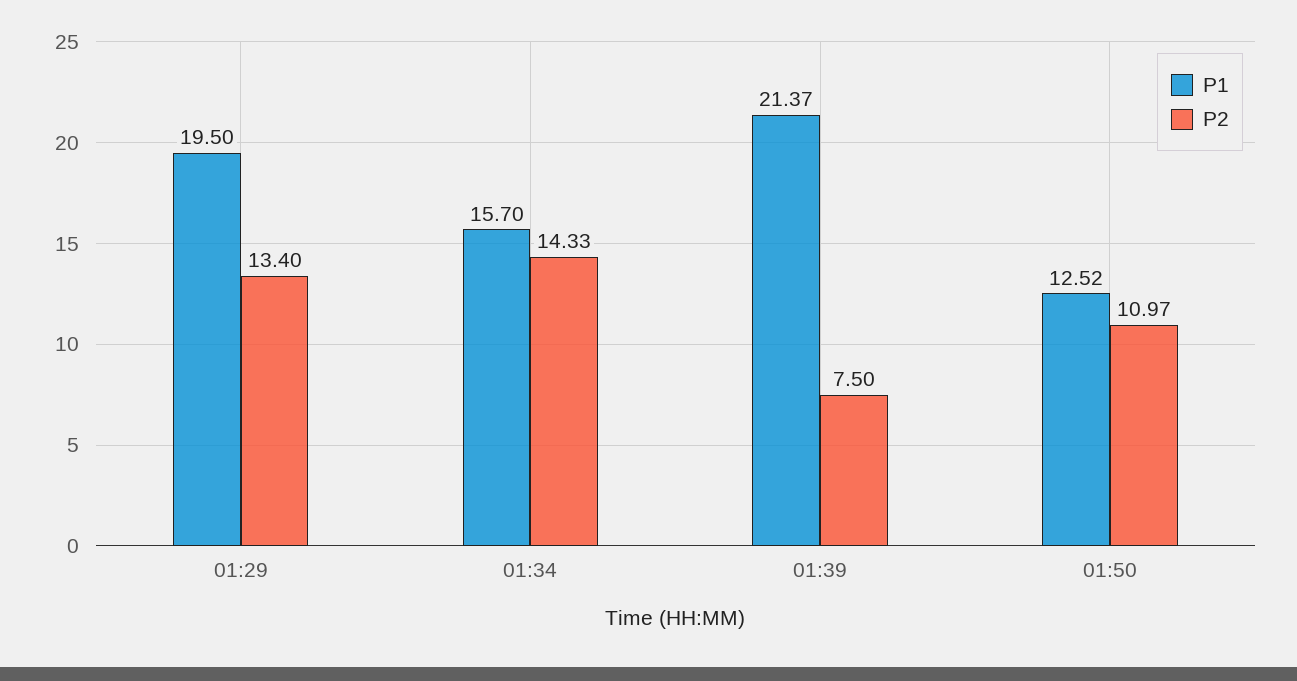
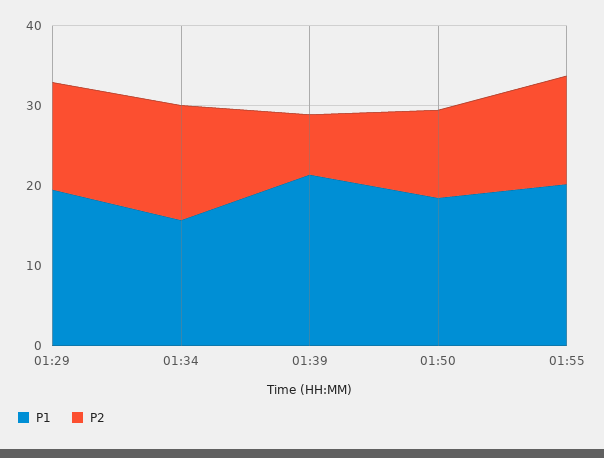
P1, 01:50: 12.52 -> 18
P1, 01:55: none -> 20
P2, 01:55: none -> 14

